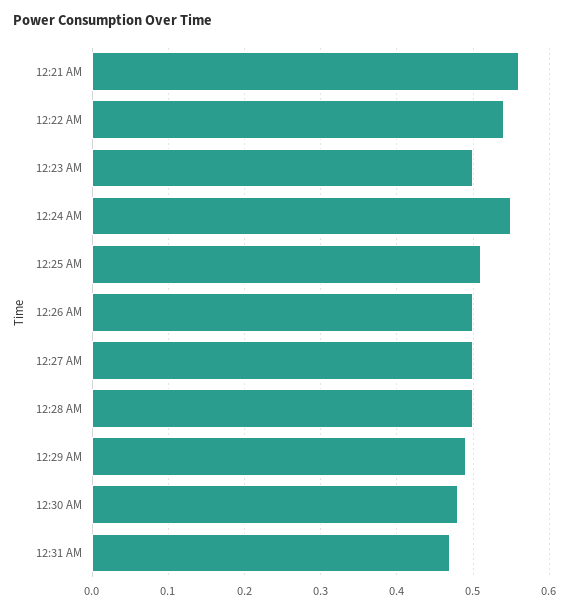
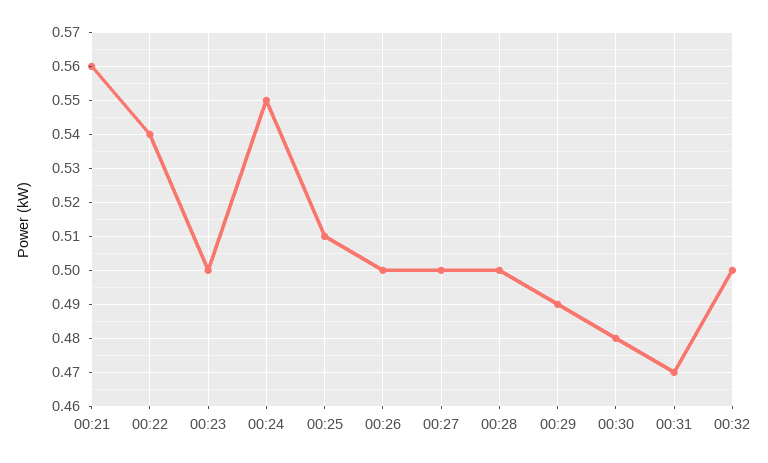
00:32: none -> 0.5

